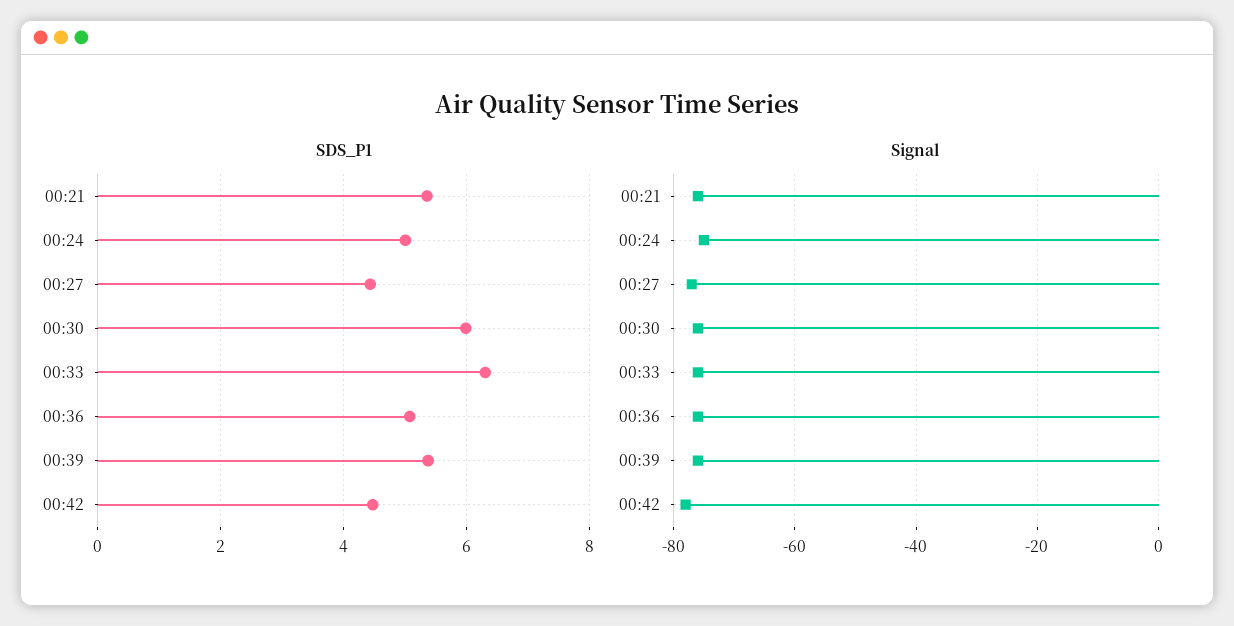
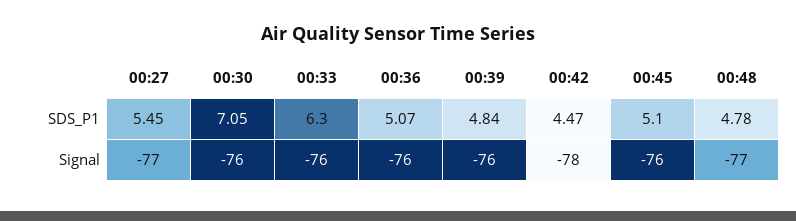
SDS_P1, 00:21: 5.4 -> none
SDS_P1, 00:24: 5 -> none
SDS_P1, 00:27: 4.4 -> 5.45
SDS_P1, 00:30: 6 -> 7.05
SDS_P1, 00:39: 5.4 -> 4.84
Signal, 00:21: -75 -> none
Signal, 00:24: -75 -> none
SDS_P1, 00:45: none -> 5.1
SDS_P1, 00:48: none -> 4.78
Signal, 00:45: none -> -76
Signal, 00:48: none -> -77

